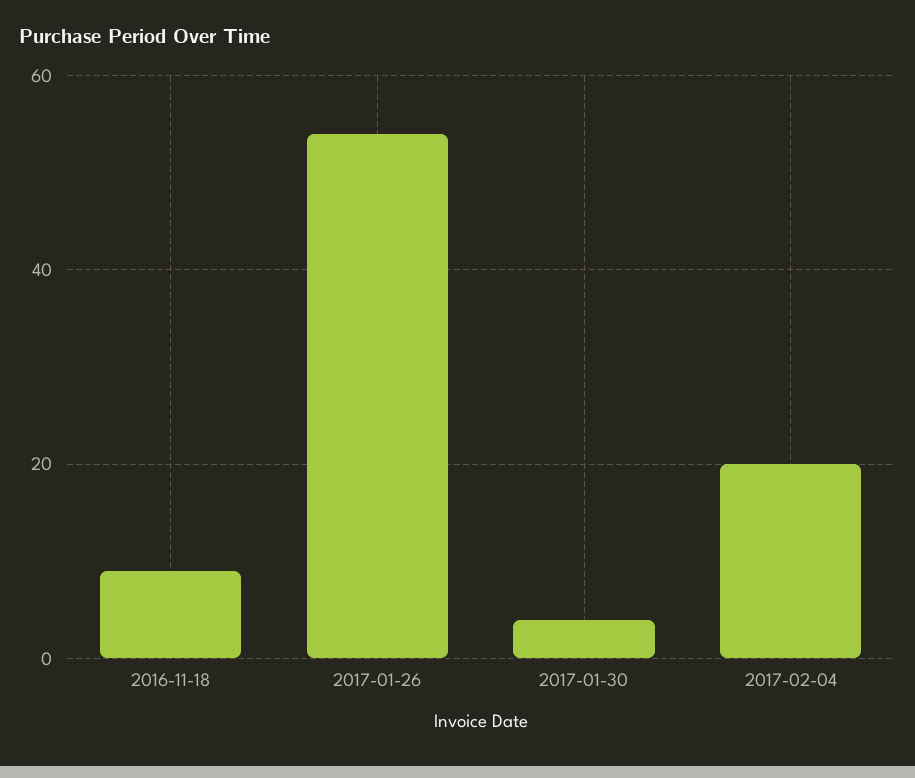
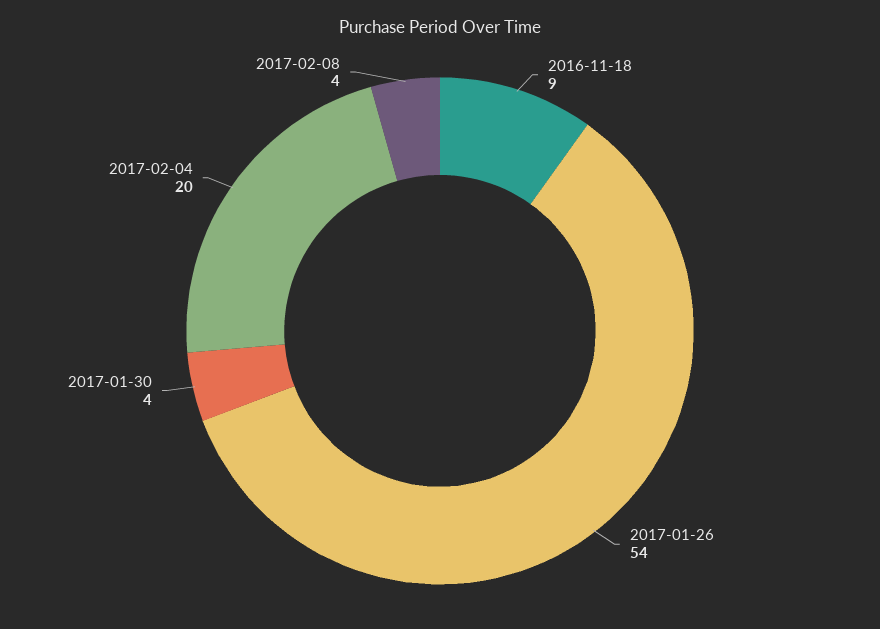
2017-02-08: none -> 4

